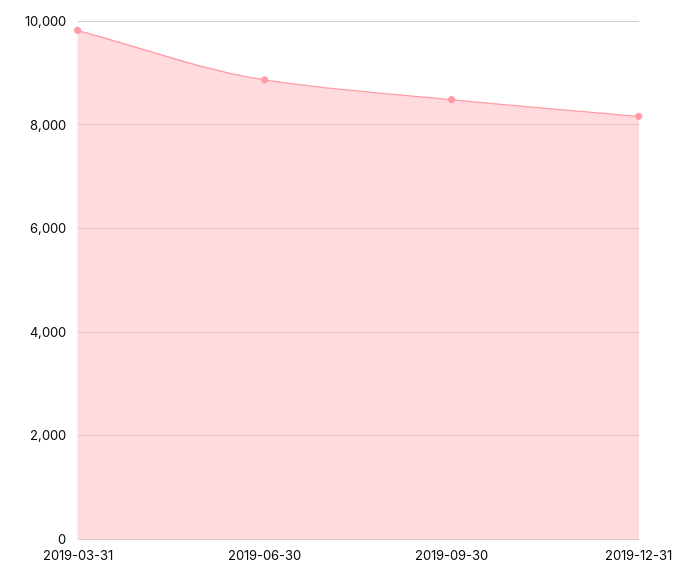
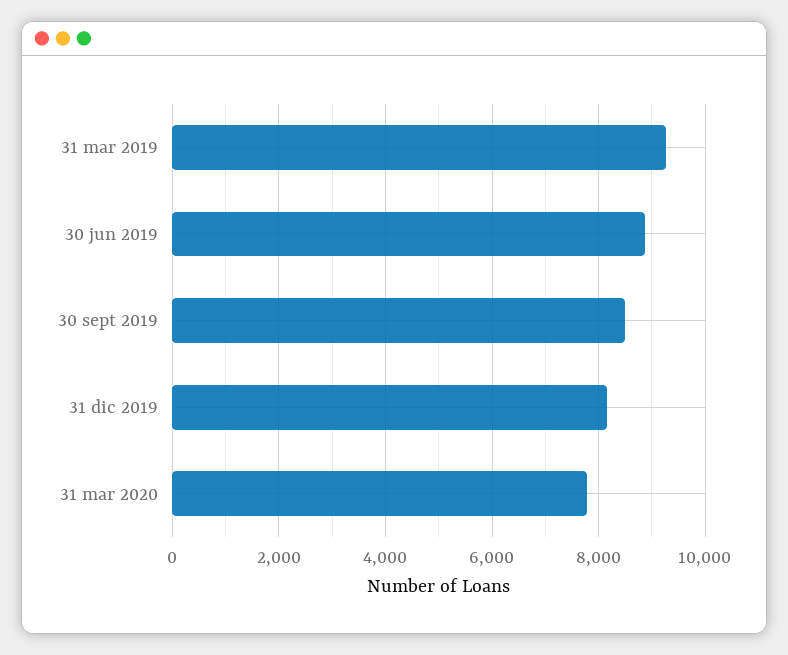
2019-03-31: 9800 -> 9200
31 mar 2020: none -> 7800

